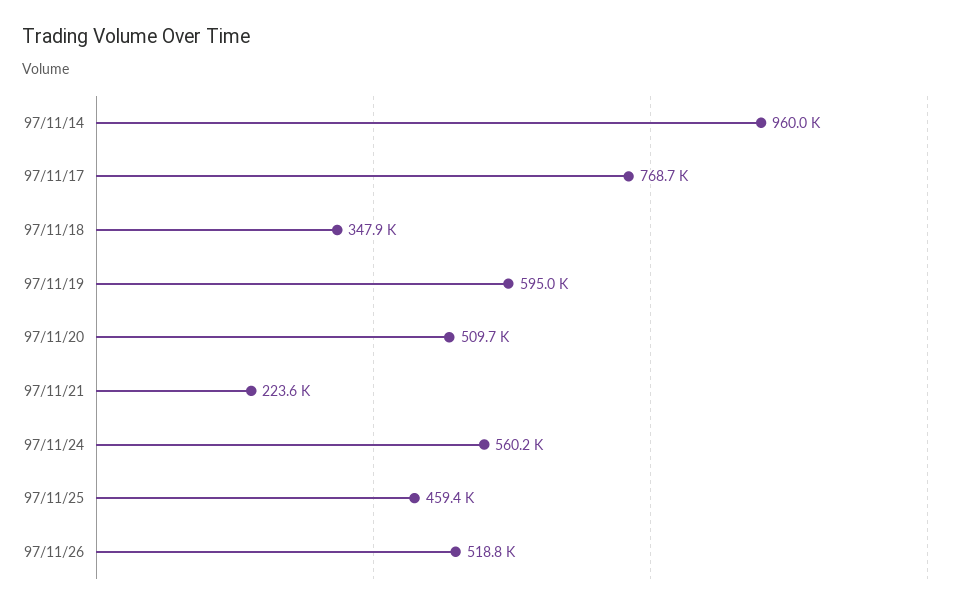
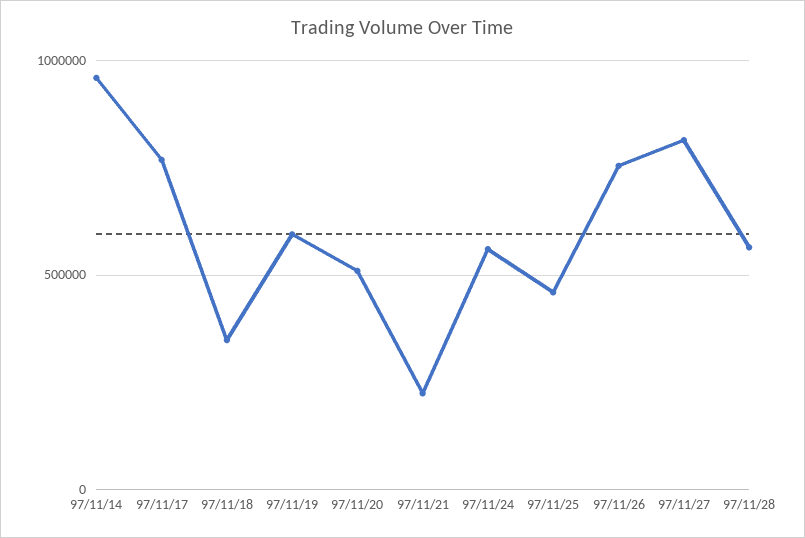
97/11/26: 518800 -> 750000
97/11/27: none -> 800000
97/11/28: none -> 550000

